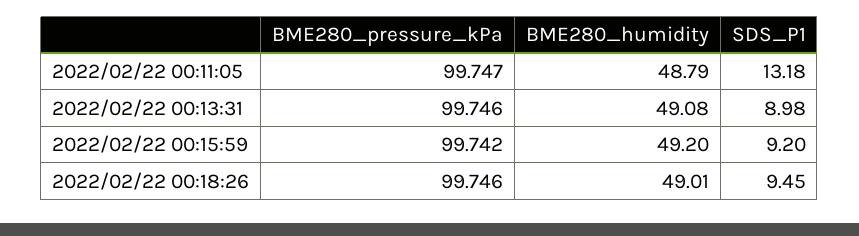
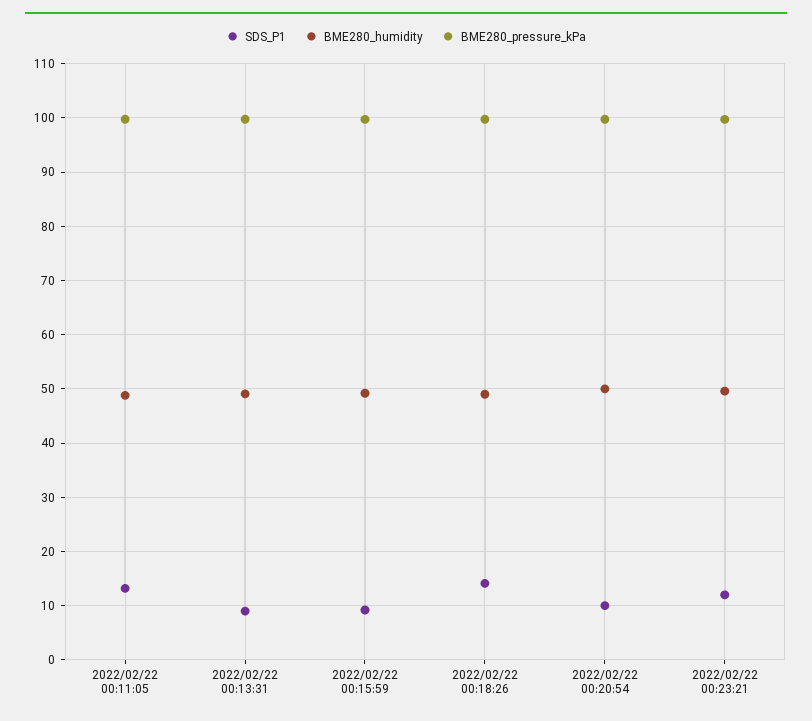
SDS_P1, 2022/02/22 00:18:26: 9.45 -> 14
SDS_P1, 2022/02/22 00:20:54: none -> 10
BME280_humidity, 2022/02/22 00:20:54: none -> 50
BME280_pressure_kPa, 2022/02/22 00:20:54: none -> 100
SDS_P1, 2022/02/22 00:23:21: none -> 12
BME280_humidity, 2022/02/22 00:23:21: none -> 50
BME280_pressure_kPa, 2022/02/22 00:23:21: none -> 100

